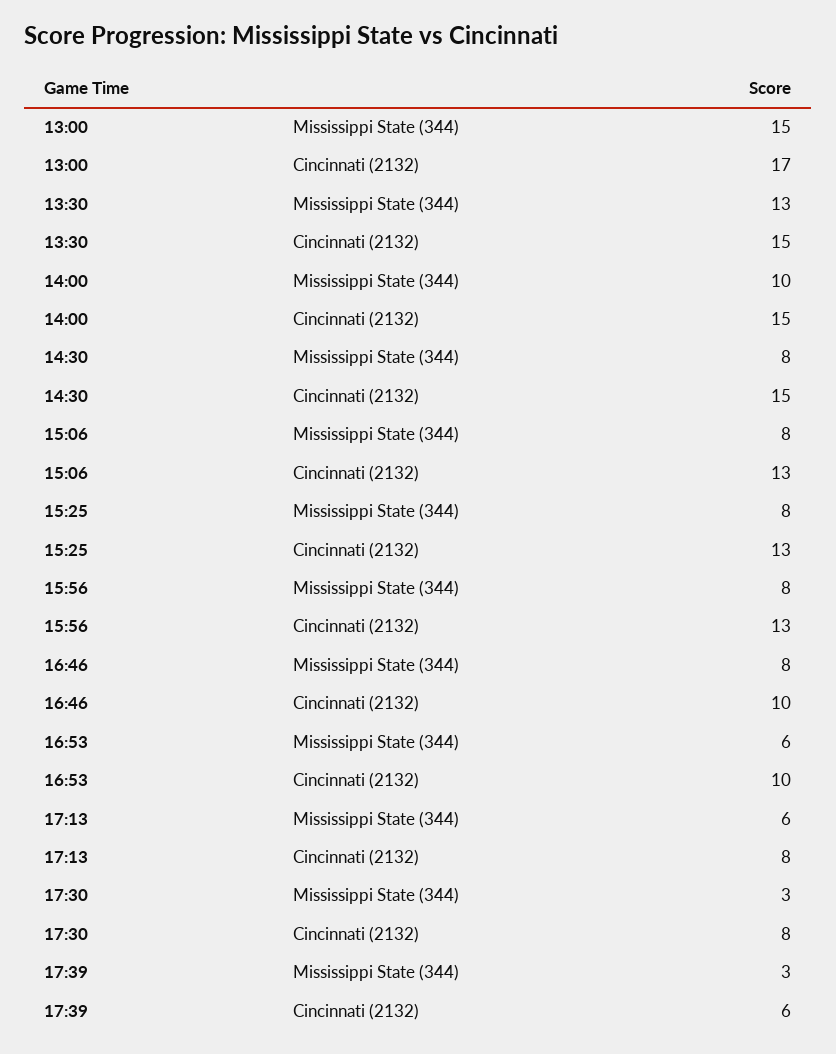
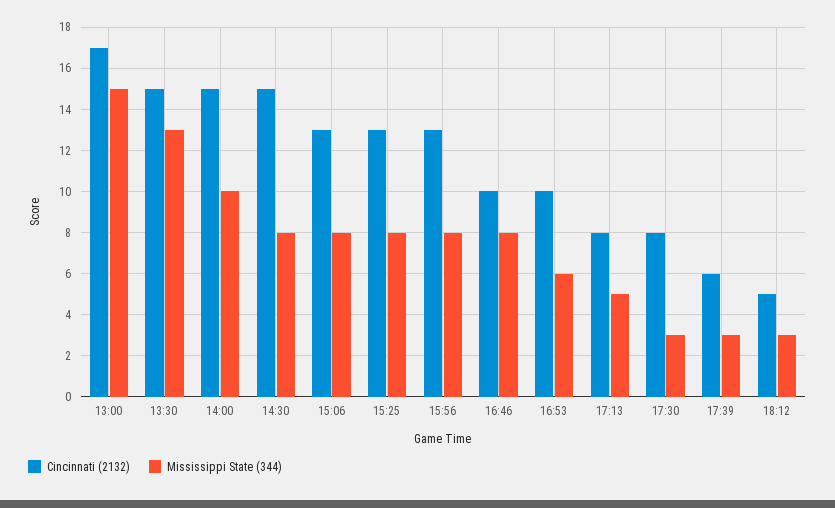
Mississippi State (344), 17:13: 6 -> 5
Cincinnati (2132), 18:12: none -> 5
Mississippi State (344), 18:12: none -> 3

